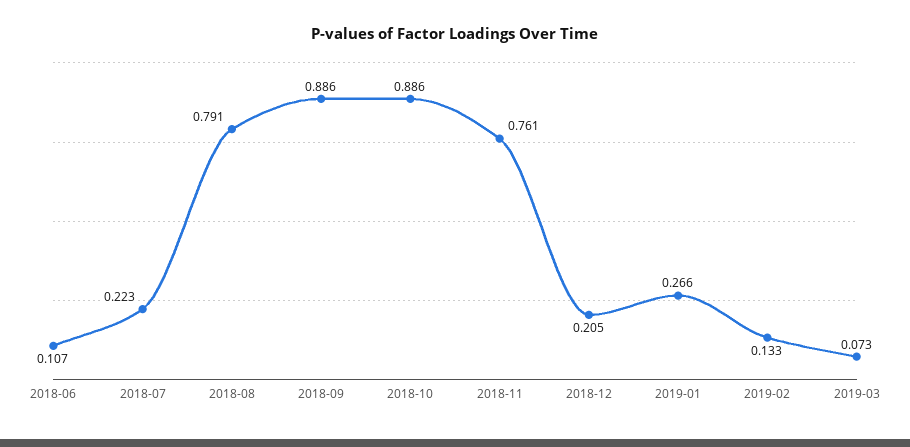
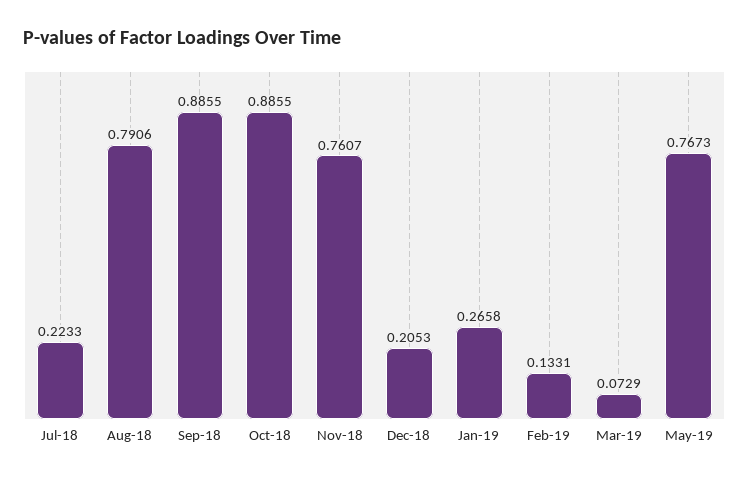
2018-06: 0.107 -> none
May-19: none -> 0.7673

